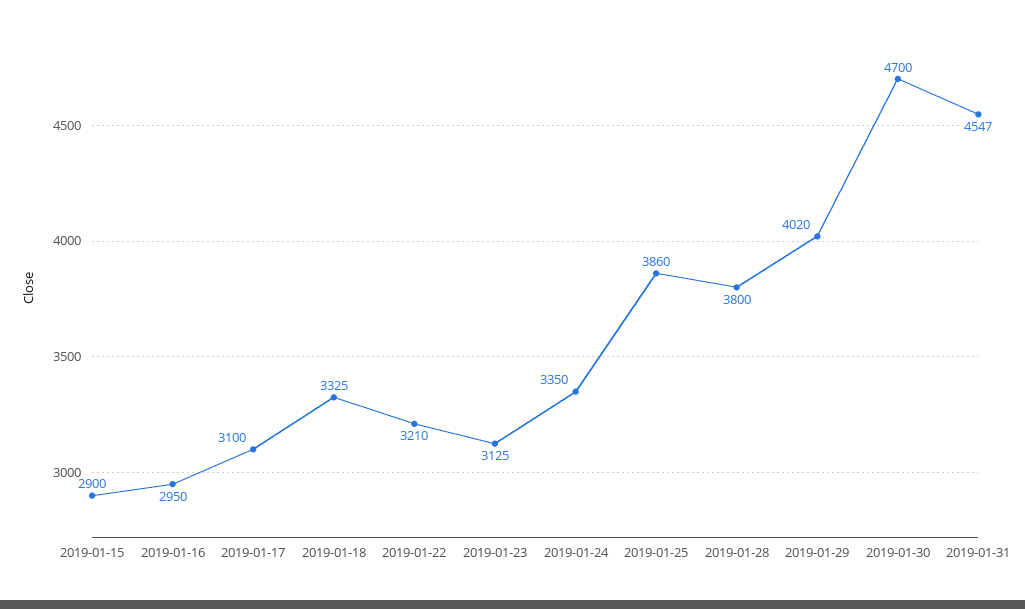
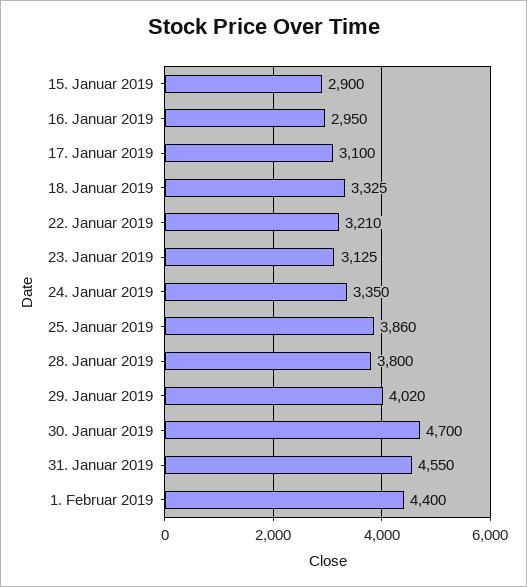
2019-01-31: 4547 -> 4550
1. Februar 2019: none -> 4400

